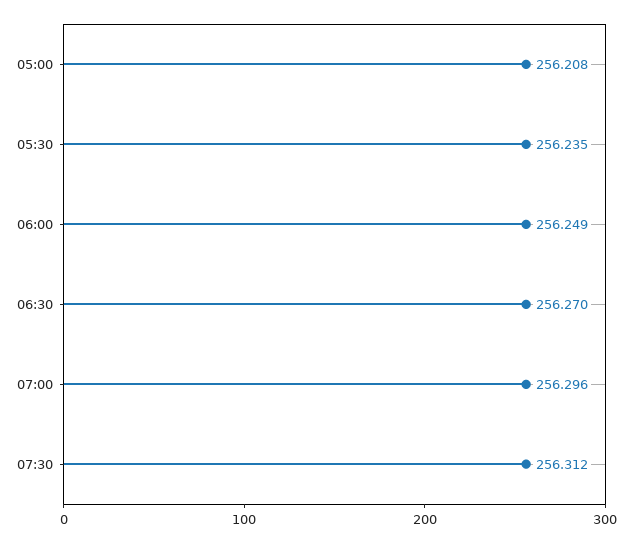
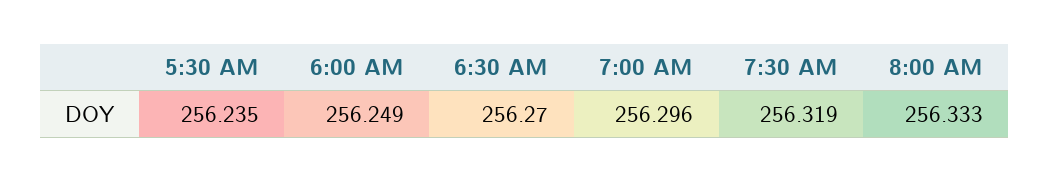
05:00: 256.208 -> none
07:30: 256.312 -> 256.319
8:00 AM: none -> 256.333

